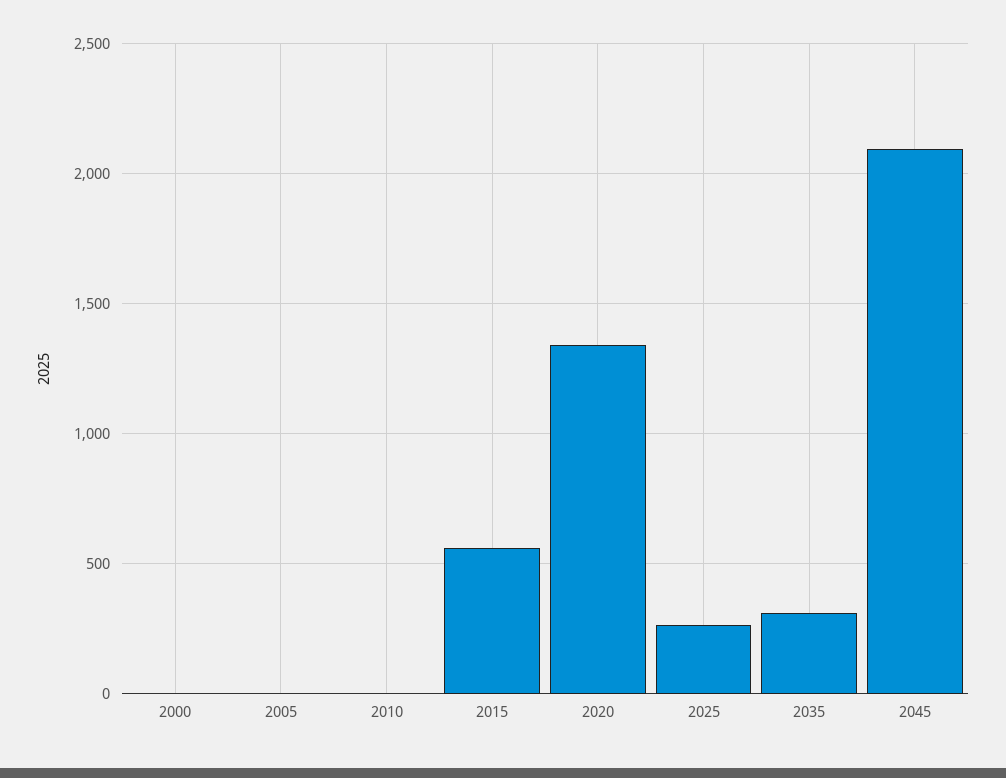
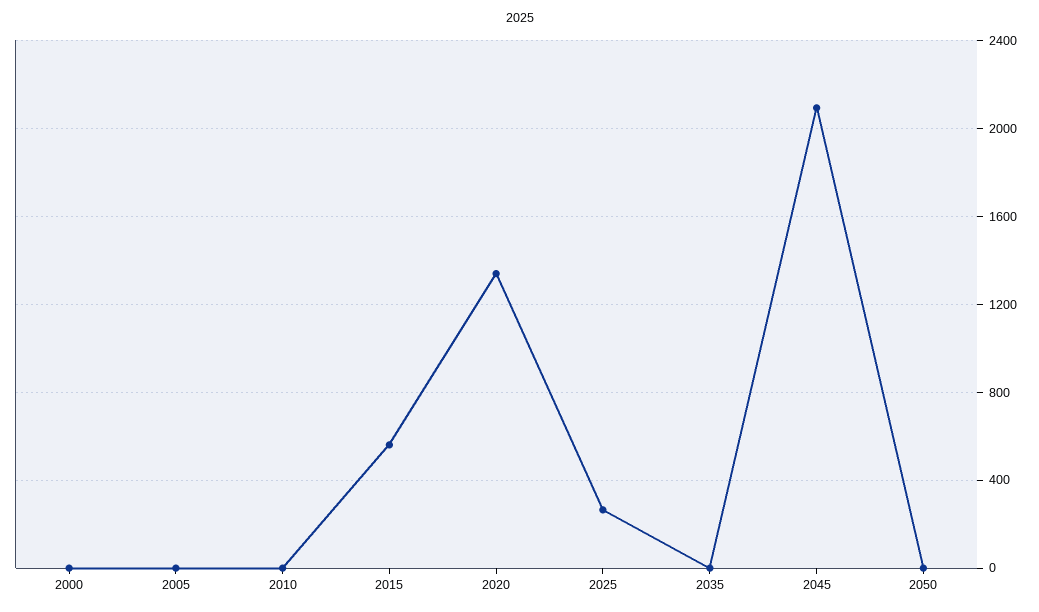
2035: 300 -> 0
2050: none -> 0

